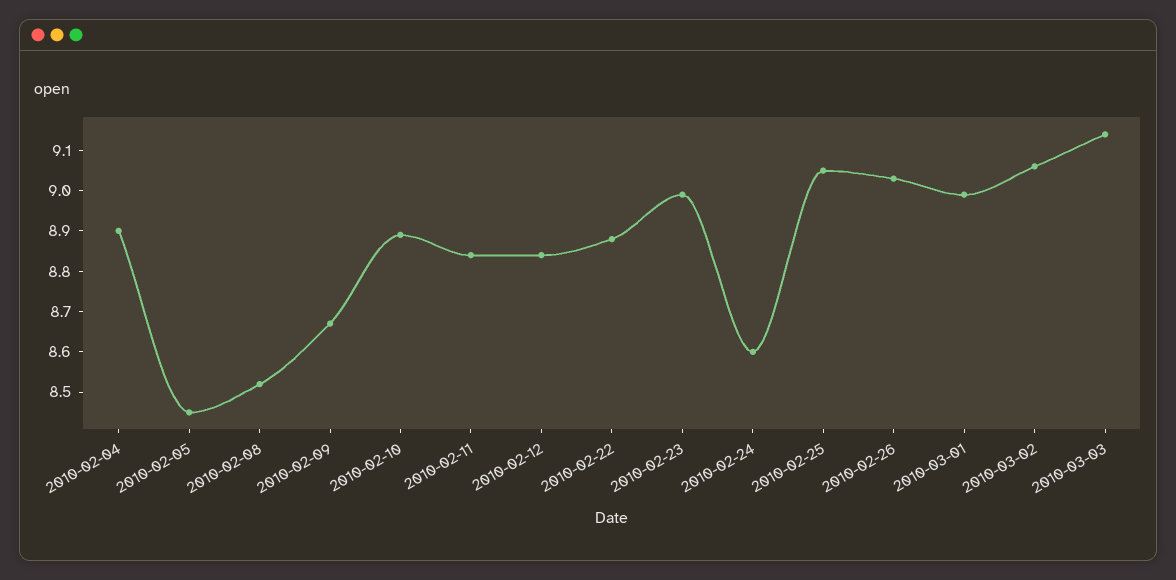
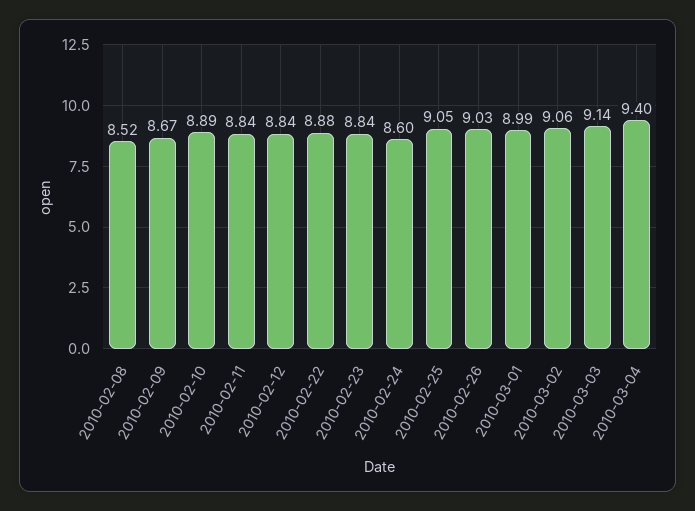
2010-02-04: 8.9 -> none
2010-02-05: 8.45 -> none
2010-02-23: 9 -> 8.84
2010-03-04: none -> 9.4

